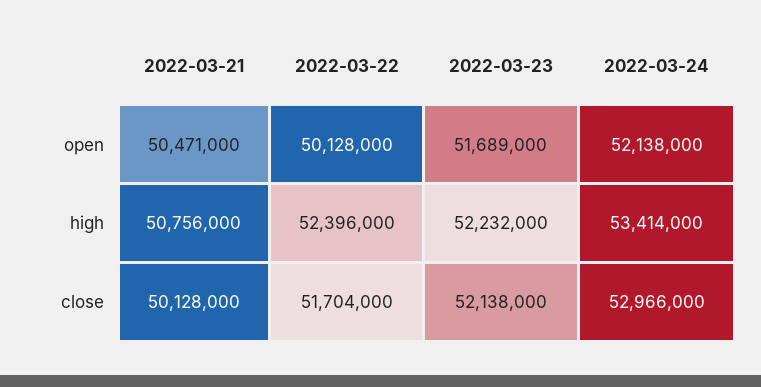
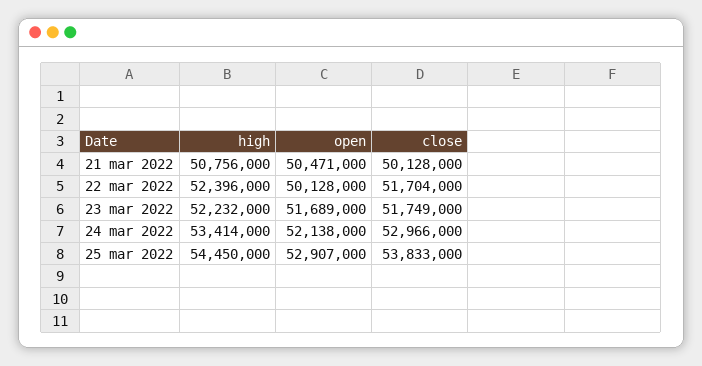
2022-03-23, close: 52138000 -> 51749000
25 mar 2022, high: none -> 54450000
25 mar 2022, open: none -> 52907000
25 mar 2022, close: none -> 53833000

